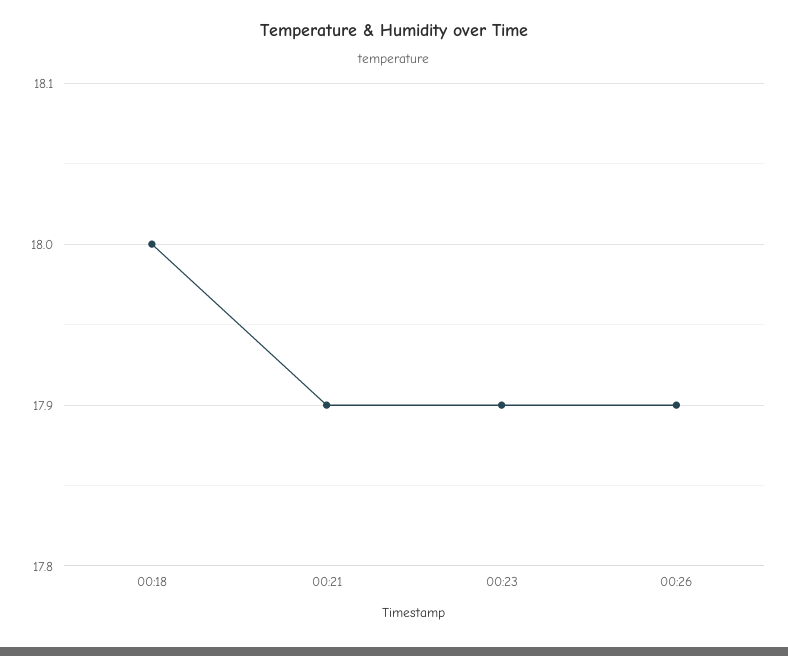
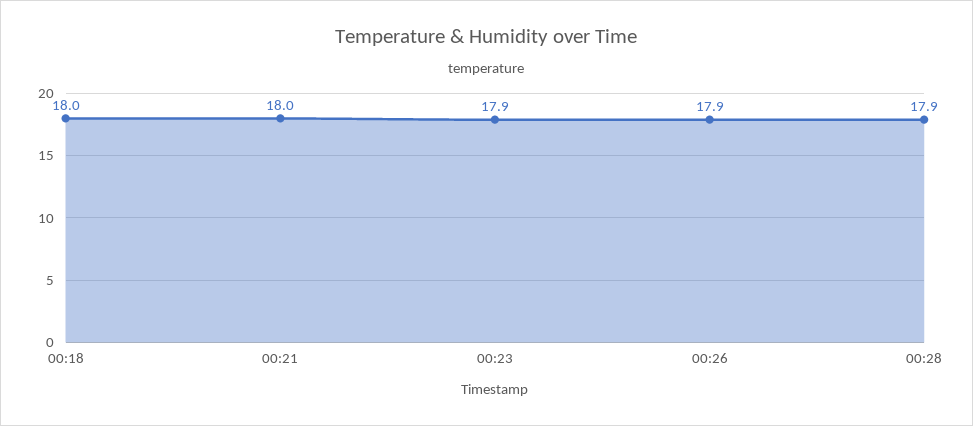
00:21: 17.9 -> 18
00:28: none -> 17.9

